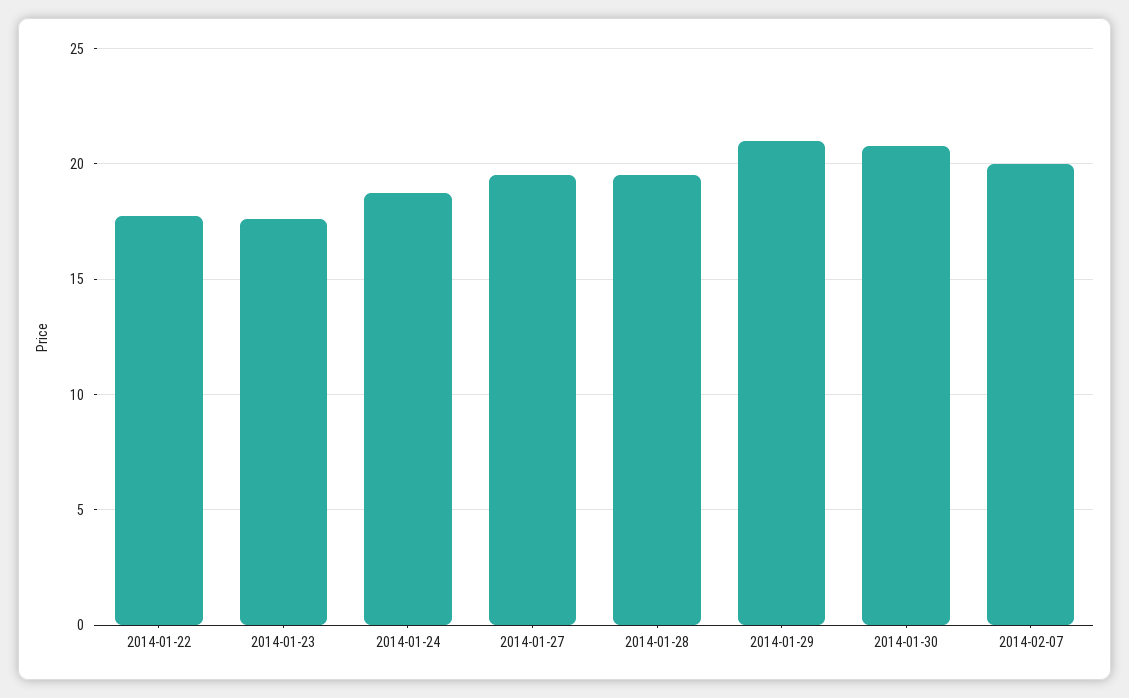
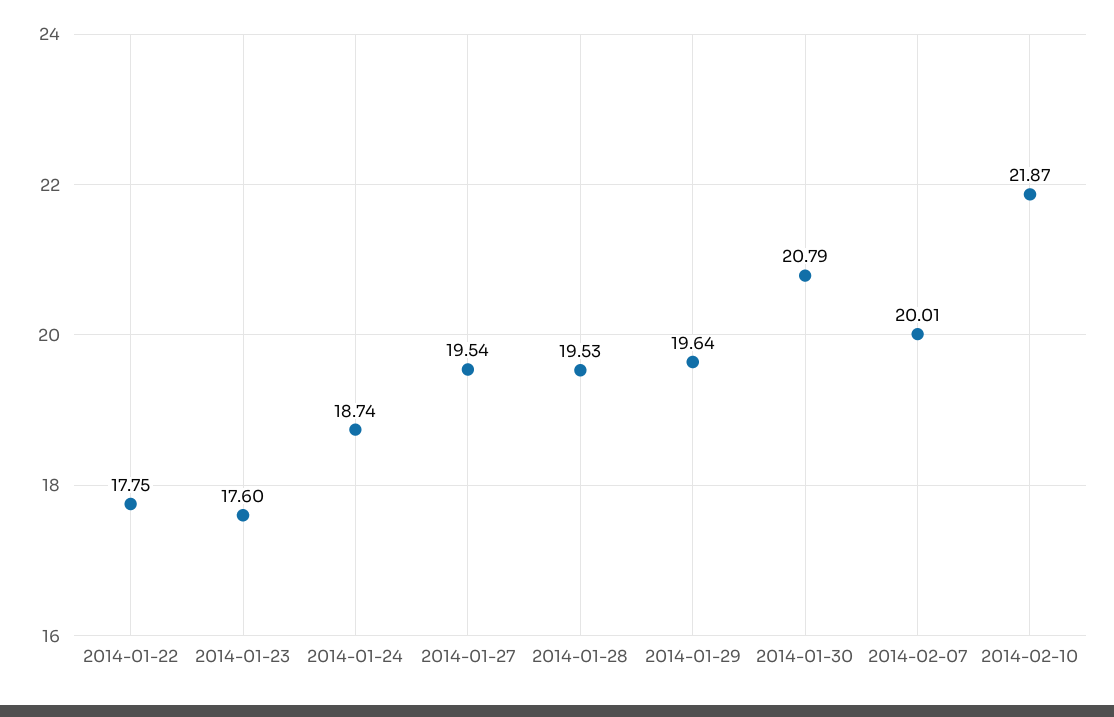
2014-01-29: 21 -> 19.64
2014-02-10: none -> 21.87

